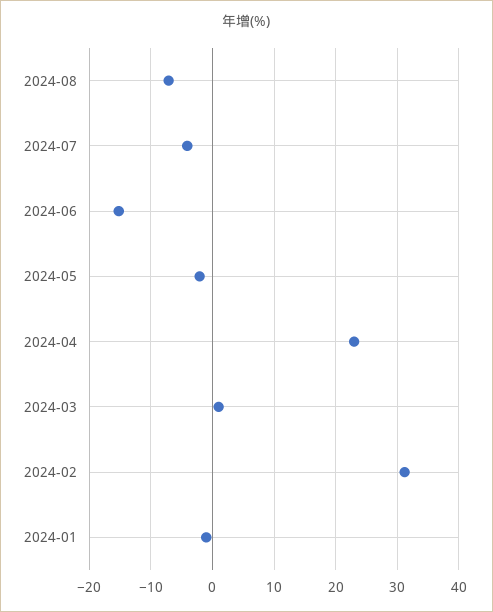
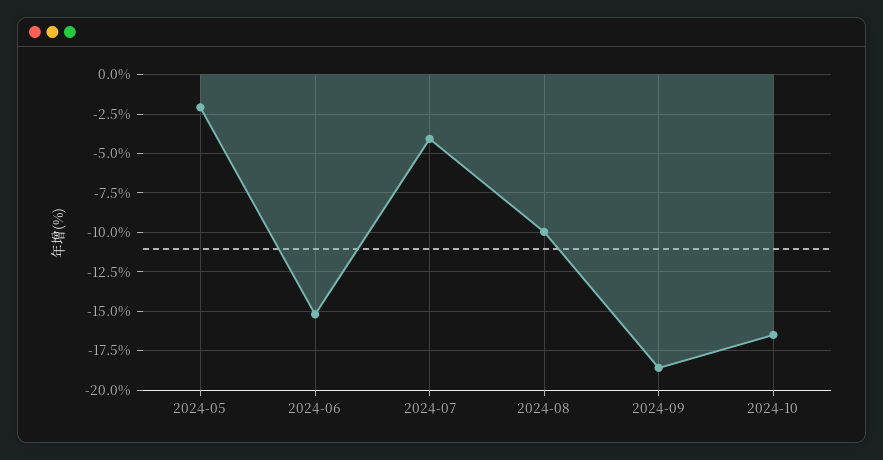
2024-08: -7 -> -10
2024-04: 23 -> none
2024-03: 1 -> none
2024-02: 31 -> none
2024-01: -1 -> none
2024-09: none -> -18.5
2024-10: none -> -16.5

